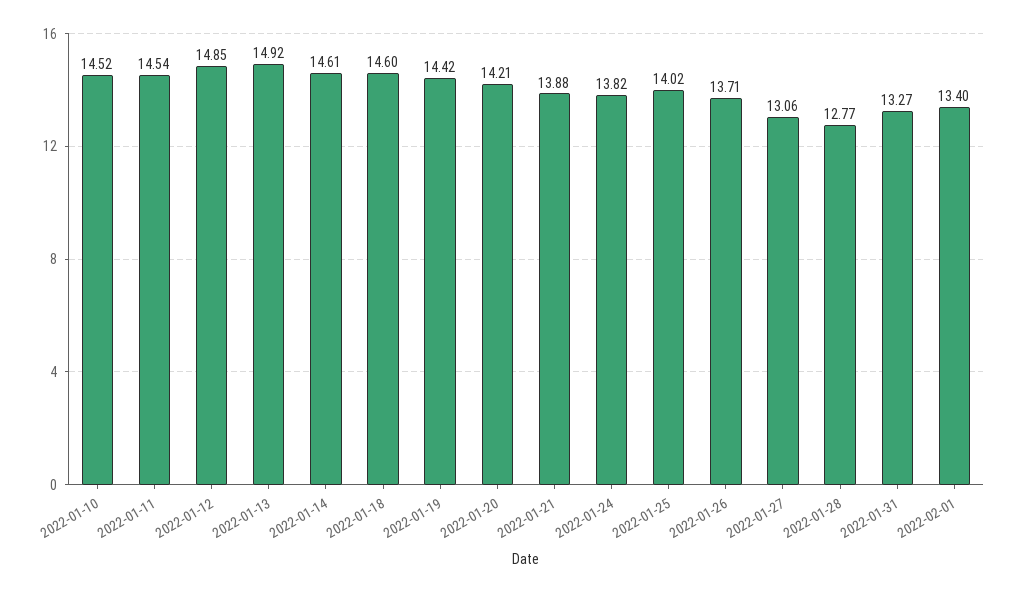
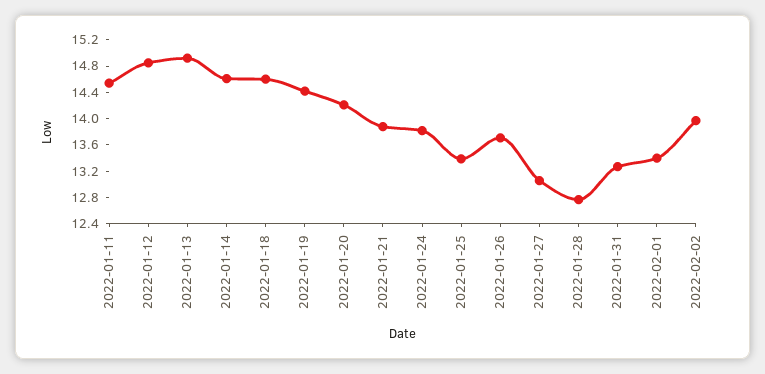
2022-01-10: 14.52 -> none
2022-01-25: 14.02 -> 13.4
2022-02-02: none -> 14

